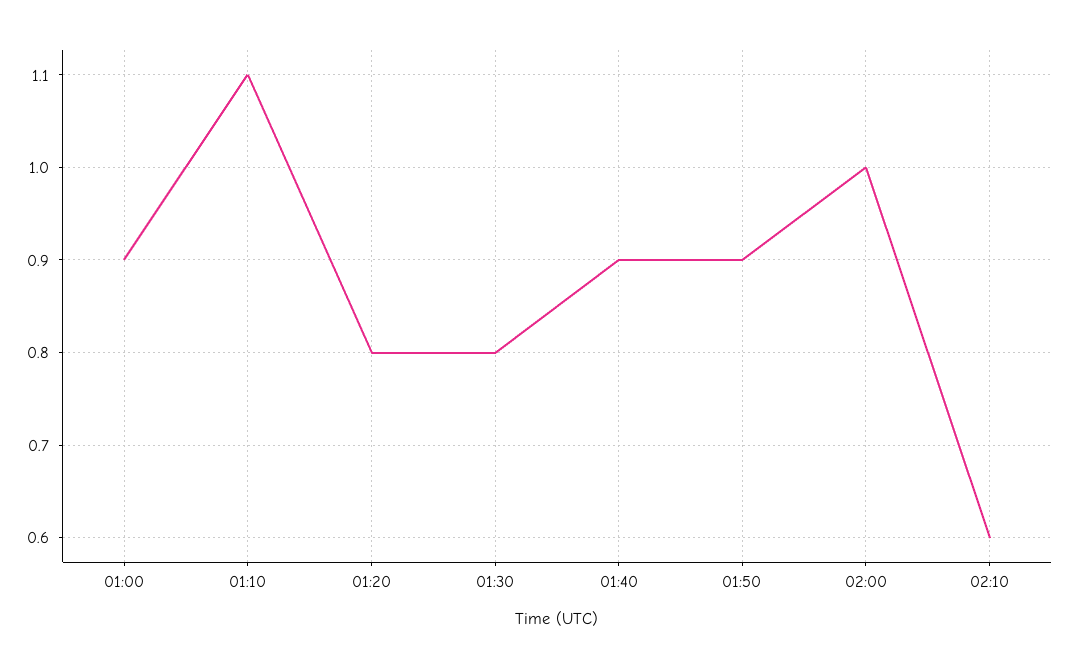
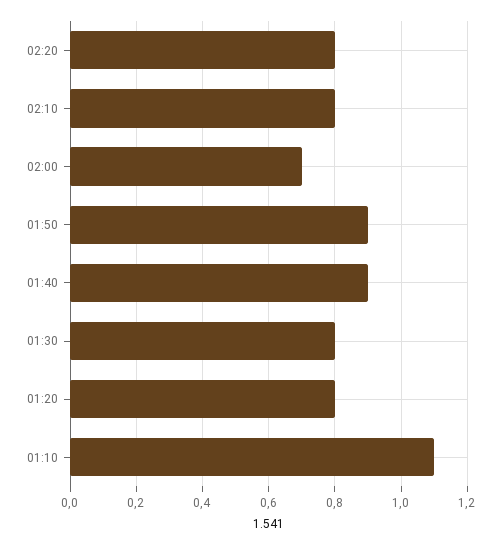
01:00: 0.9 -> none
02:00: 1 -> 0.7
02:10: 0.6 -> 0.8
02:20: none -> 0.8

